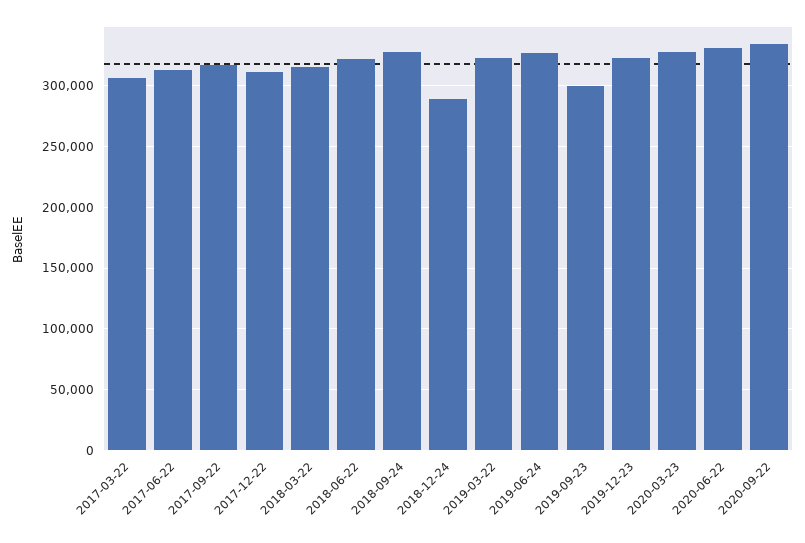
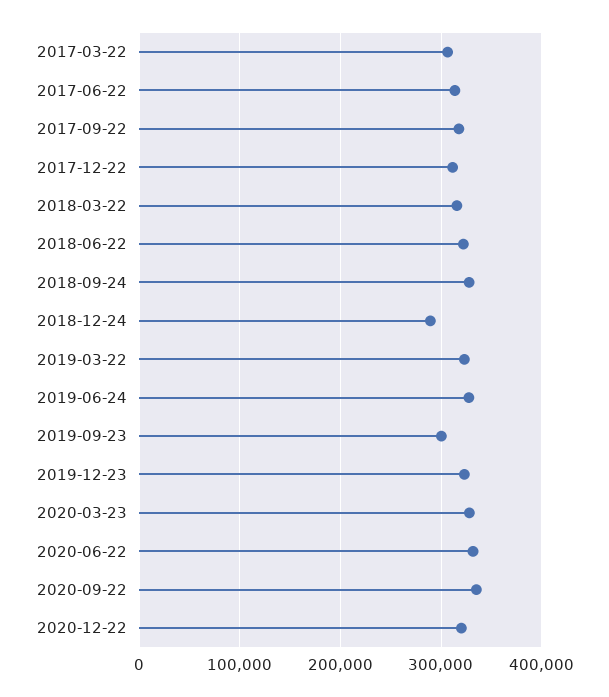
2020-12-22: none -> 320000

